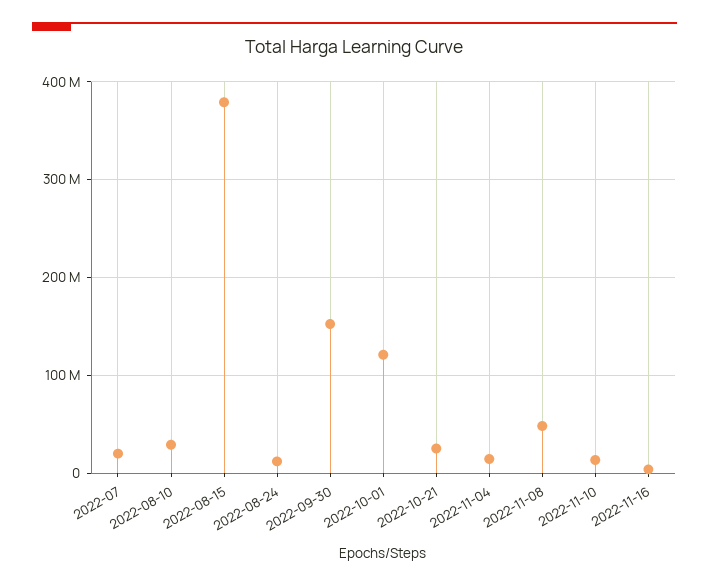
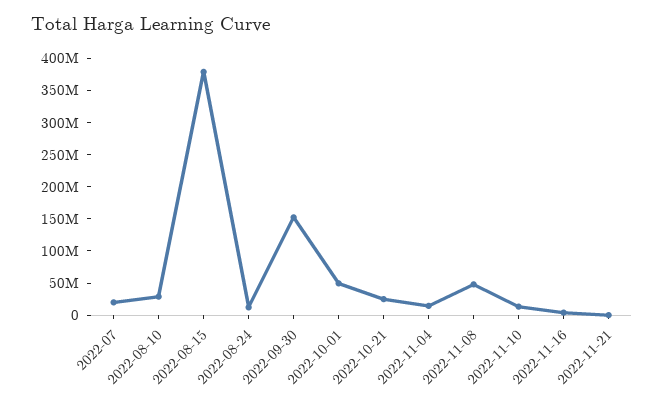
2022-10-01: 120000000 -> 50000000
2022-11-21: none -> 0

